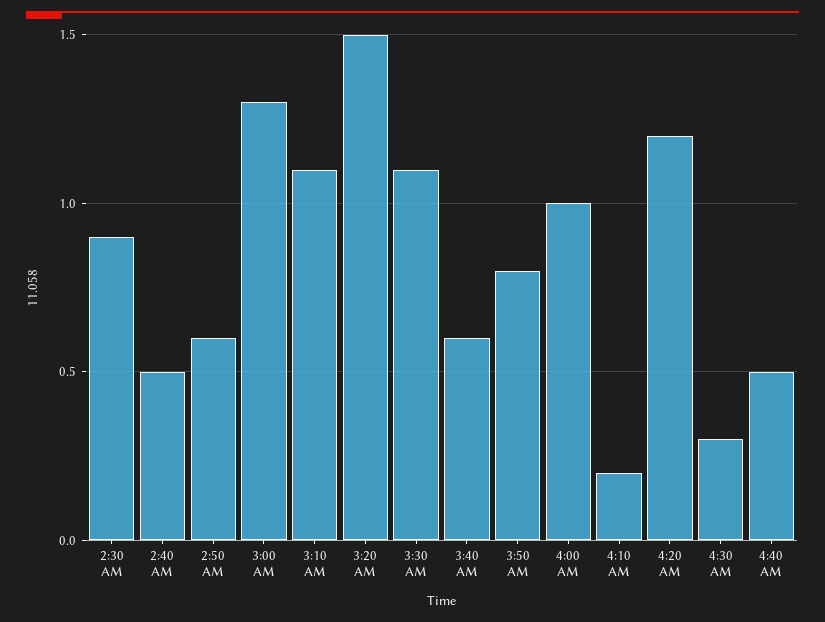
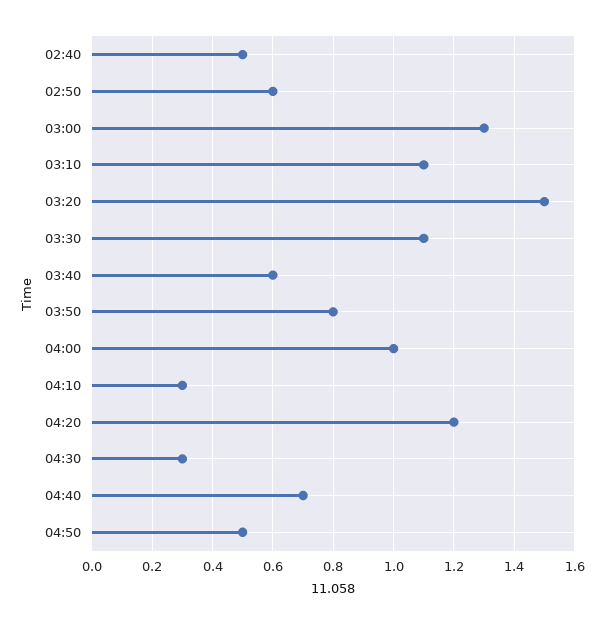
2:30 AM: 0.9 -> none
4:10 AM: 0.2 -> 0.3
4:40 AM: 0.5 -> 0.7
04:50: none -> 0.5

